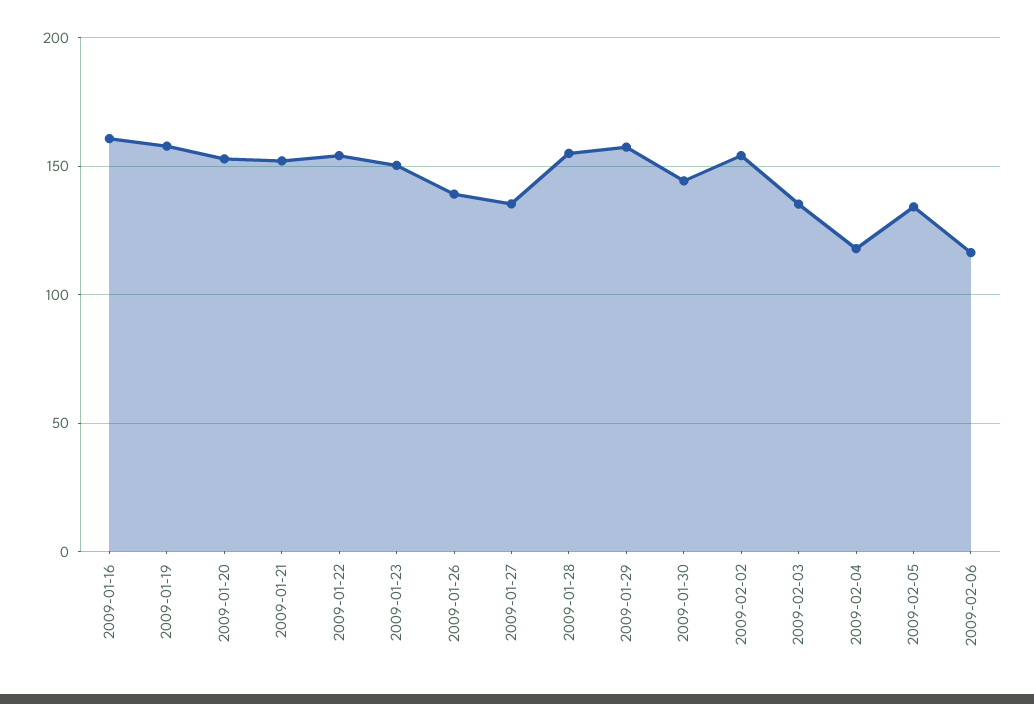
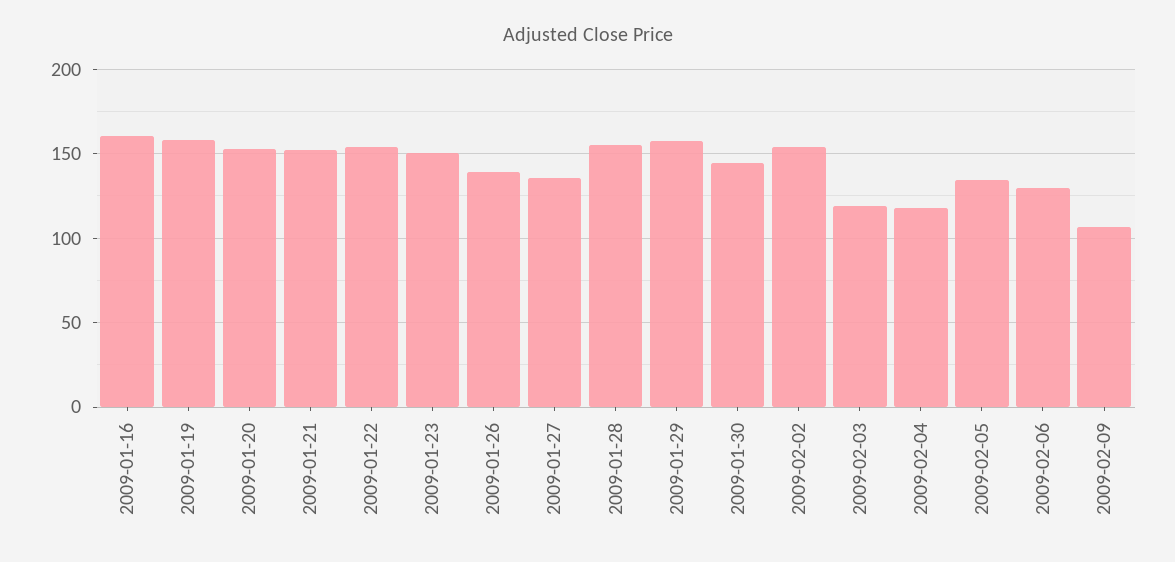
2009-02-03: 135 -> 120
2009-02-06: 115 -> 130
2009-02-09: none -> 105

